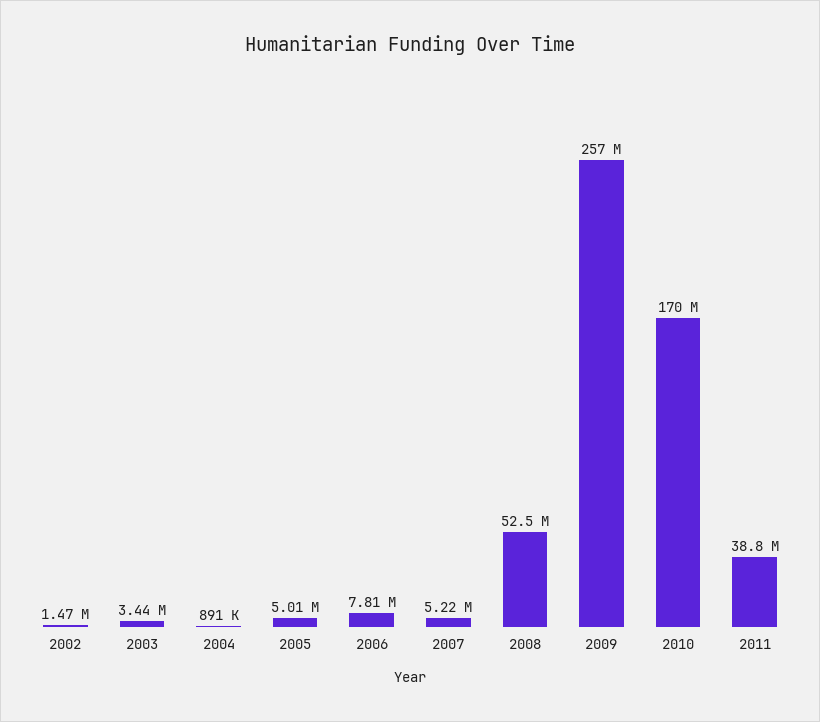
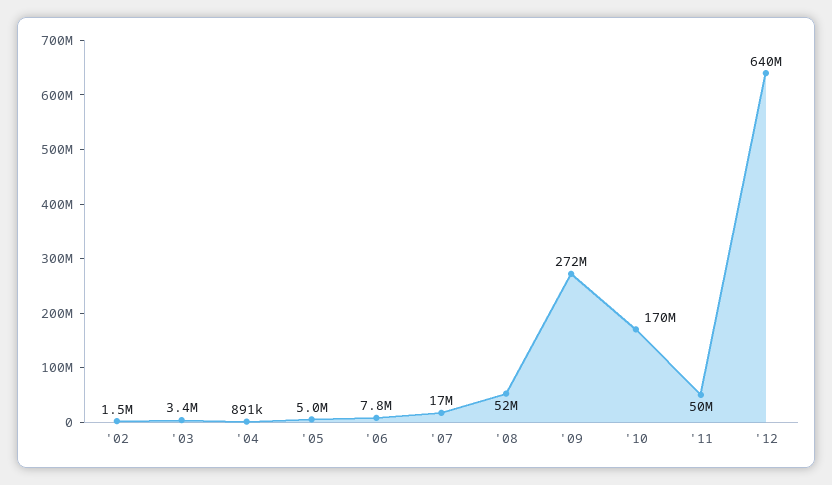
2007: 5220000 -> 17000000
2009: 257000000 -> 272000000
2011: 38800000 -> 50000000
'12: none -> 640000000

